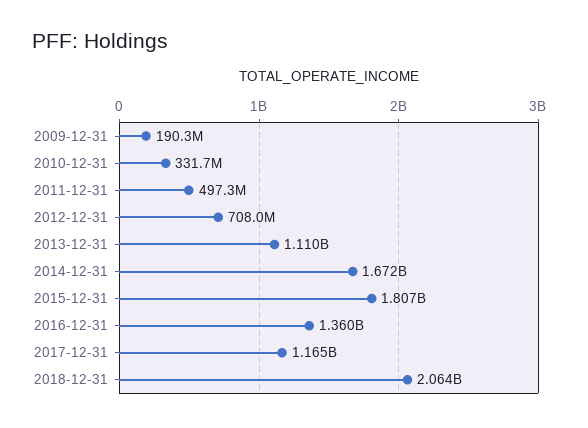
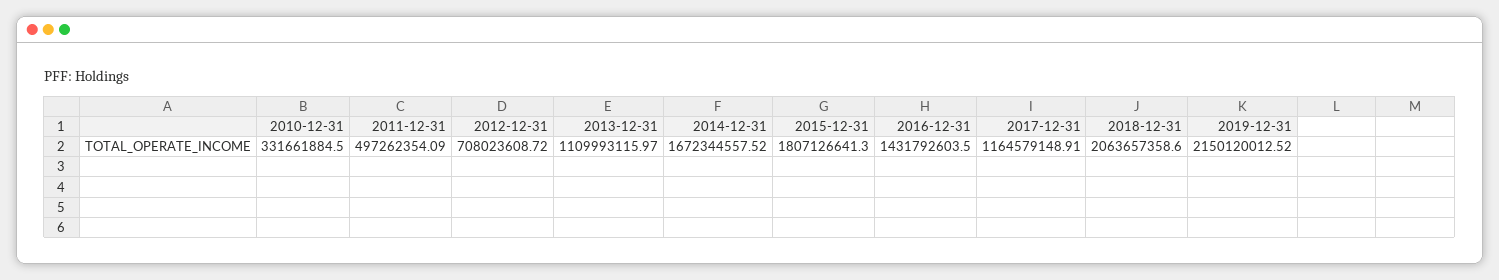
2009-12-31: 190300000 -> none
2016-12-31: 1360000000 -> 1431792603.5
2019-12-31: none -> 2150120012.52

